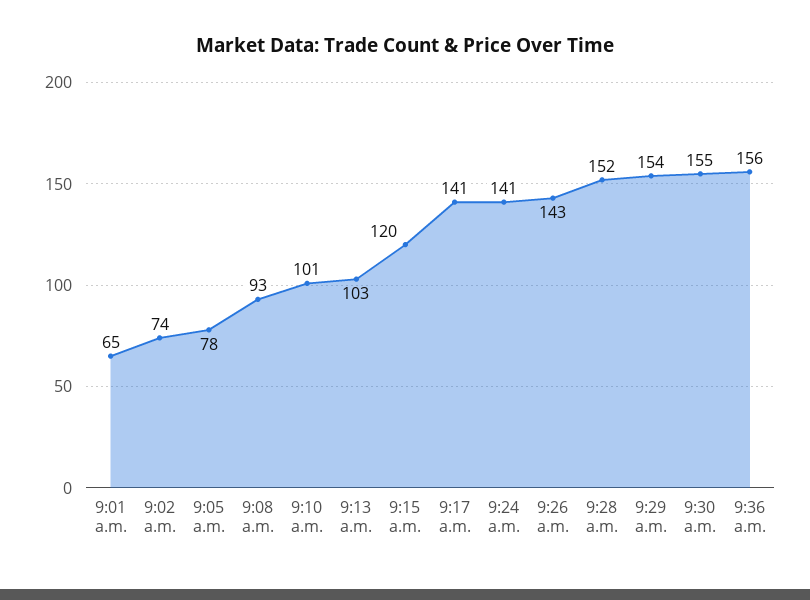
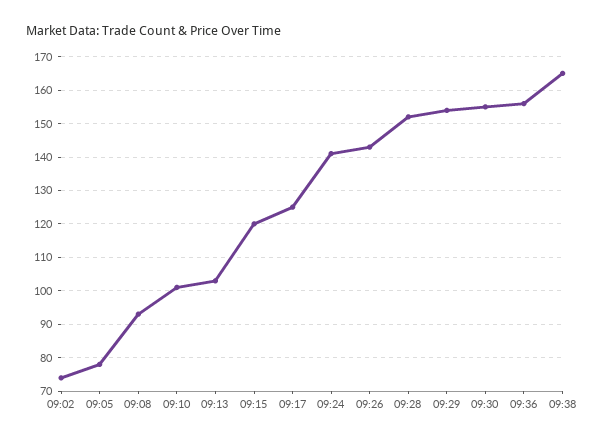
9:01 a.m.: 65 -> none
9:17 a.m.: 141 -> 125
09:38: none -> 165

